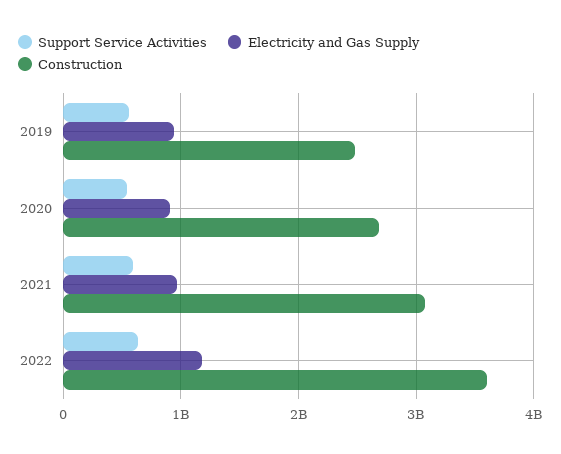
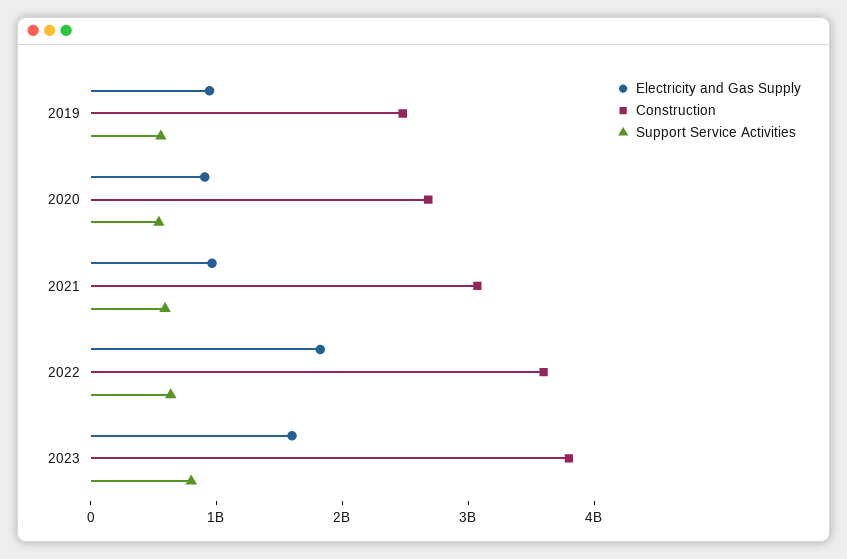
Electricity and Gas Supply, 2022: 1200000000 -> 1800000000
Electricity and Gas Supply, 2023: none -> 1600000000
Construction, 2023: none -> 3800000000
Support Service Activities, 2023: none -> 800000000

